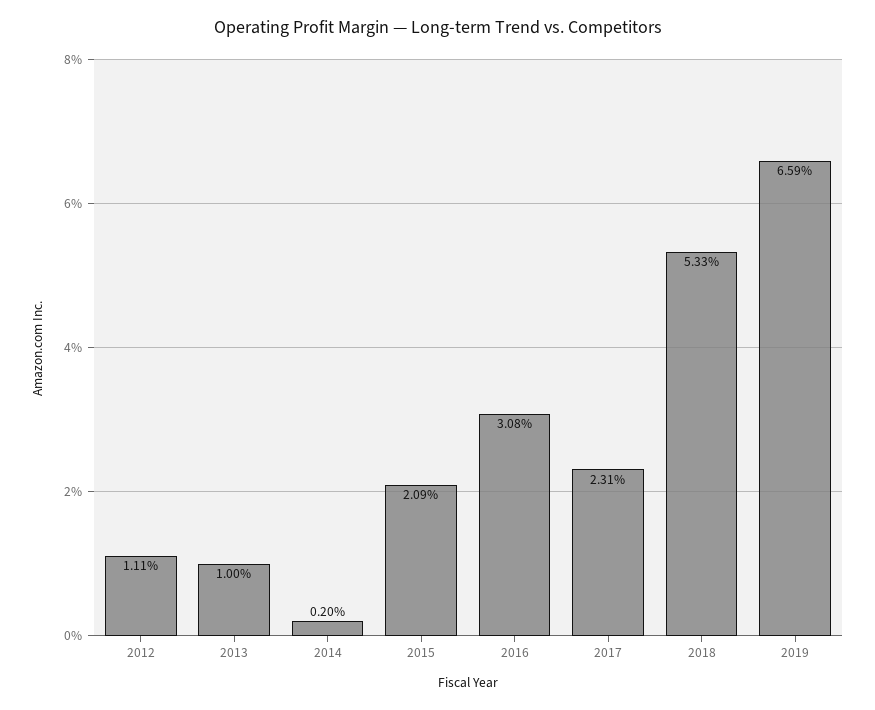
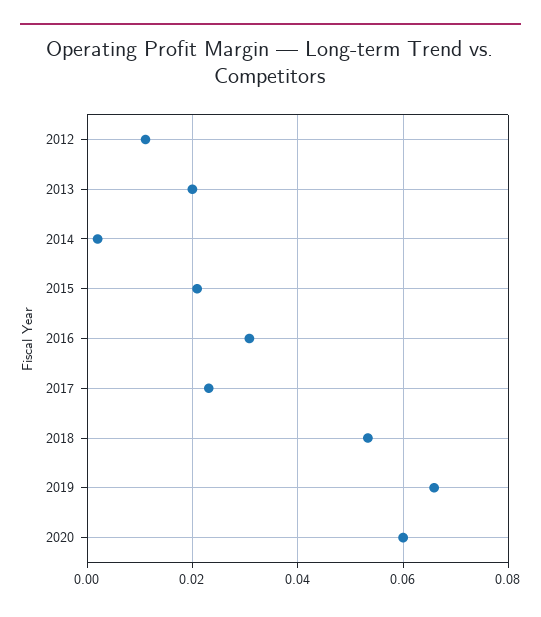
2013: 0.01 -> 0.02
2020: none -> 0.06

